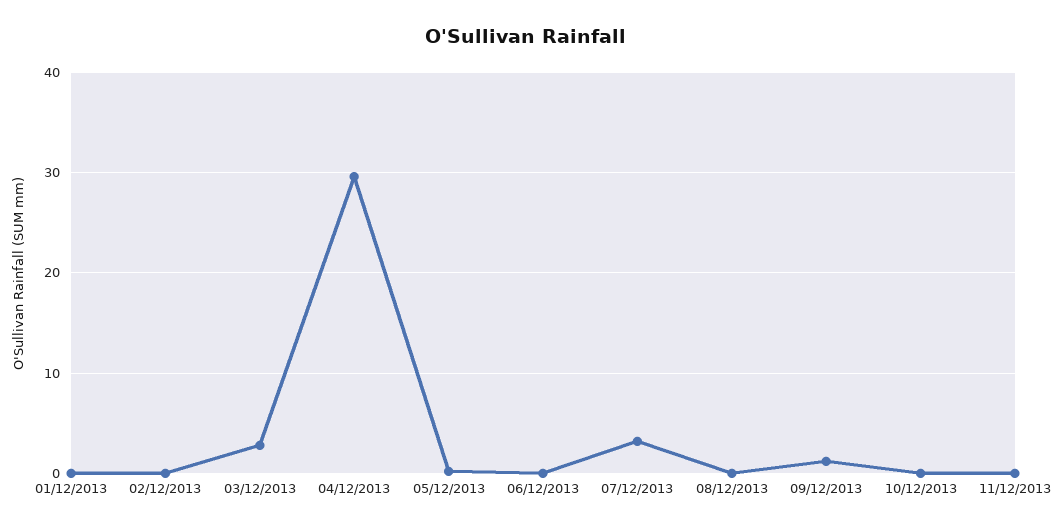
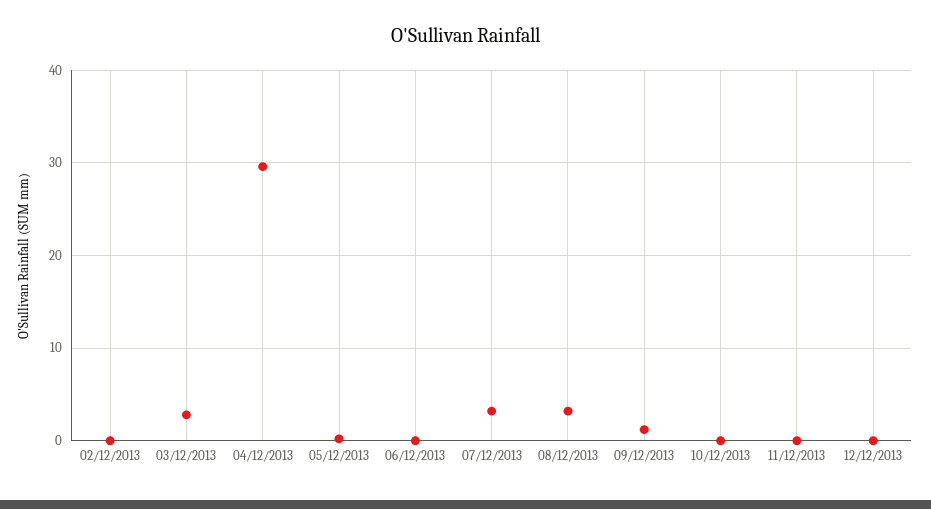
01/12/2013: 0 -> none
08/12/2013: 0 -> 3
12/12/2013: none -> 0

